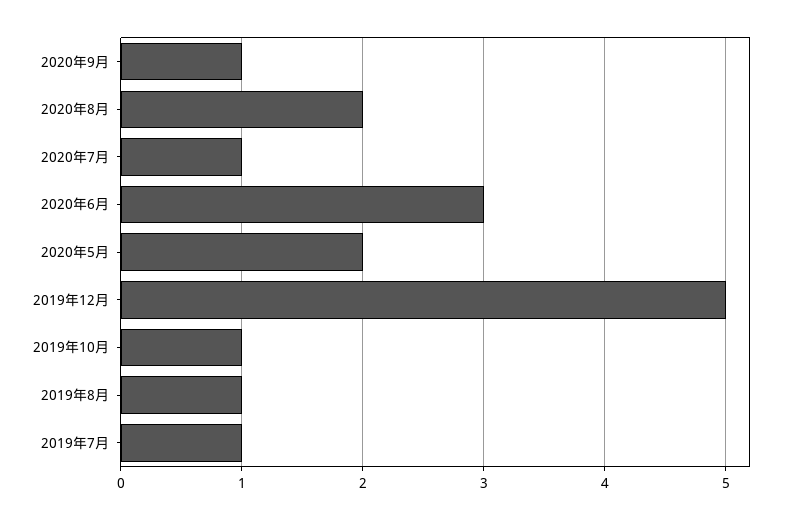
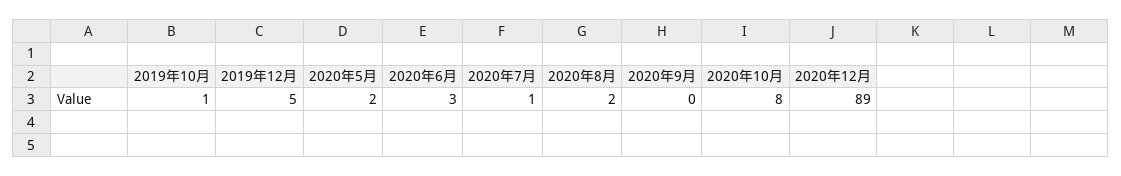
2020年9月: 1 -> 0
2019年8月: 1 -> none
2019年7月: 1 -> none
2020年10月: none -> 8
2020年12月: none -> 89

